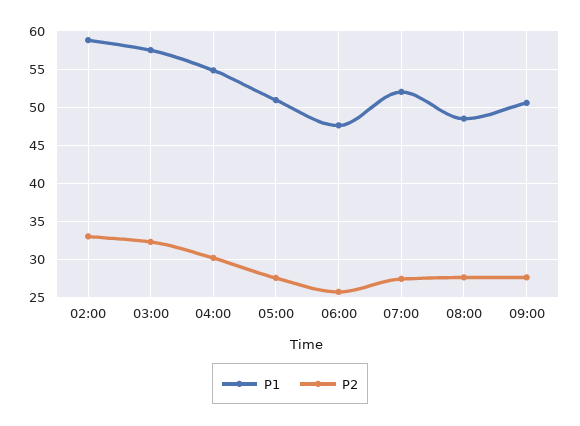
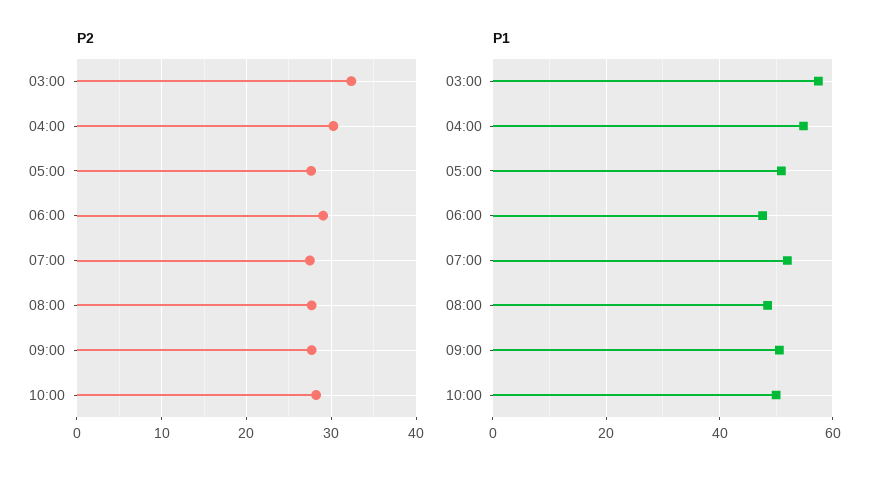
P1, 02:00: 59 -> none
P2, 02:00: 33 -> none
P2, 06:00: 26 -> 29
P2, 10:00: none -> 28
P1, 10:00: none -> 50

